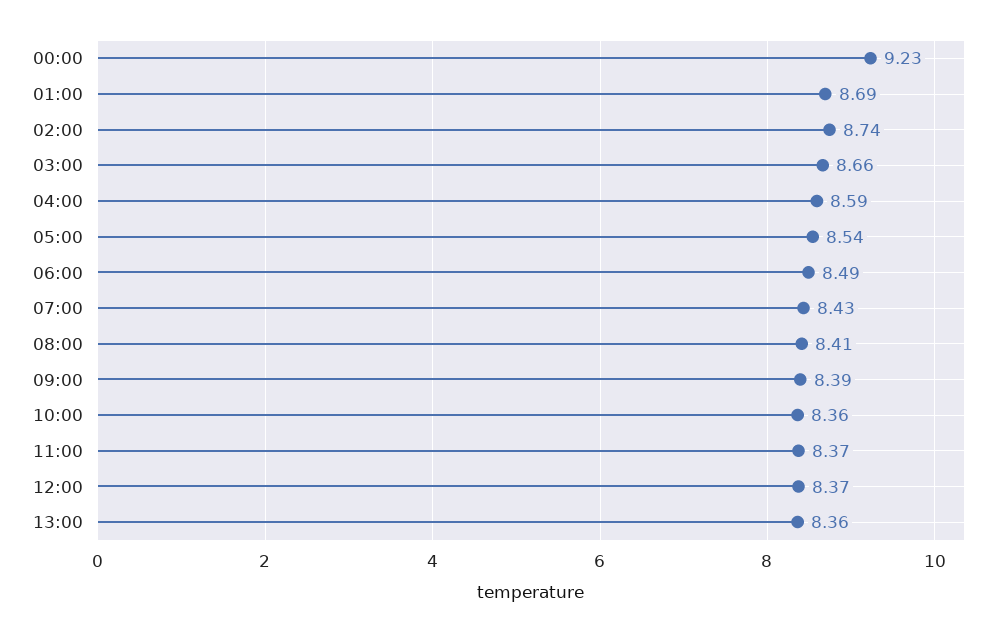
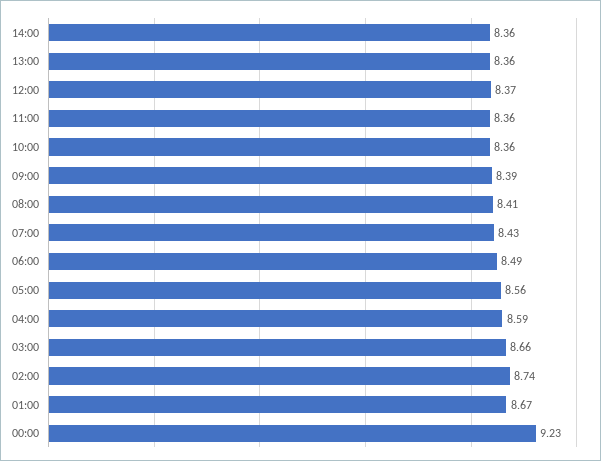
01:00: 8.69 -> 8.67
05:00: 8.54 -> 8.56
11:00: 8.37 -> 8.36
14:00: none -> 8.36

